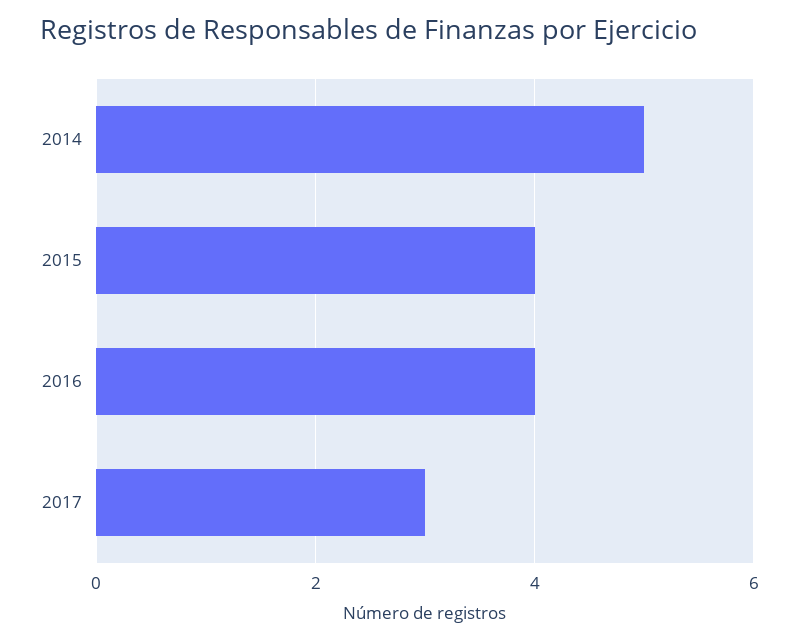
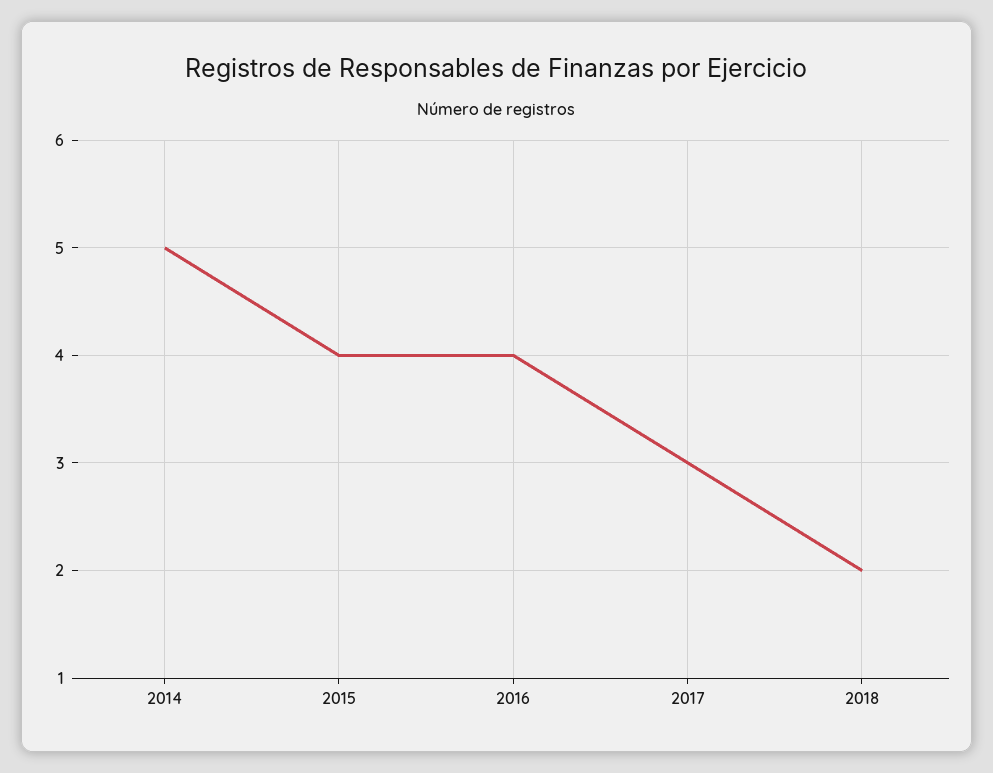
2018: none -> 2

